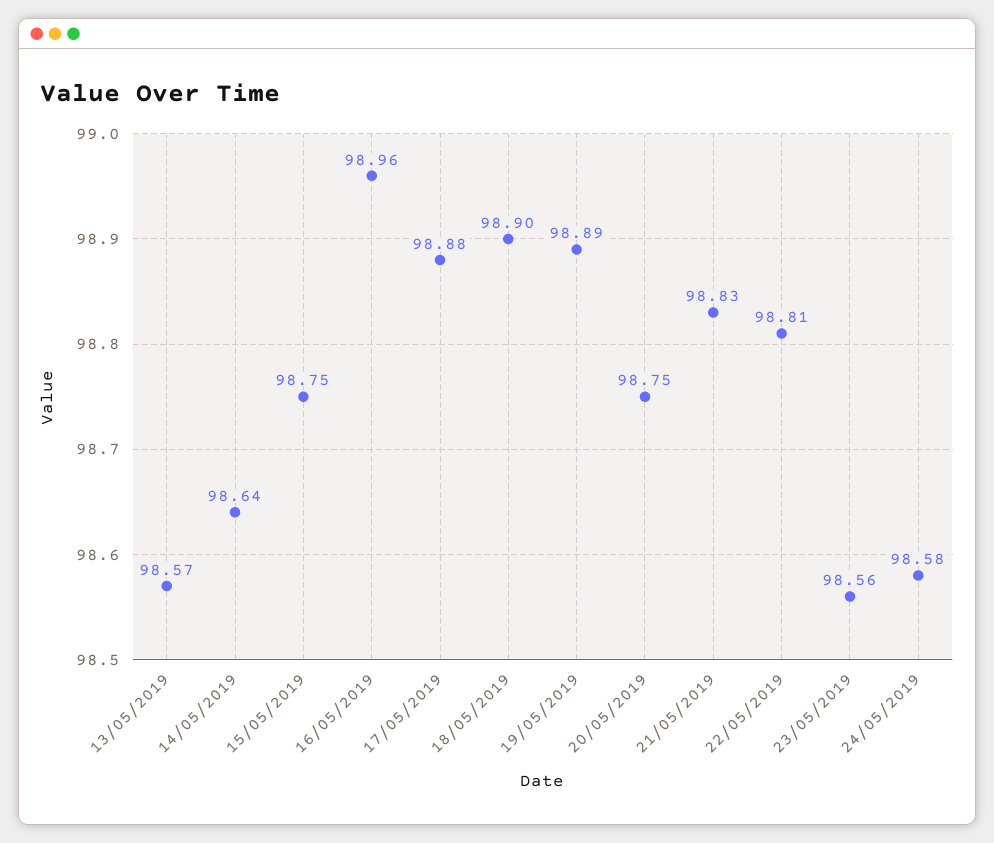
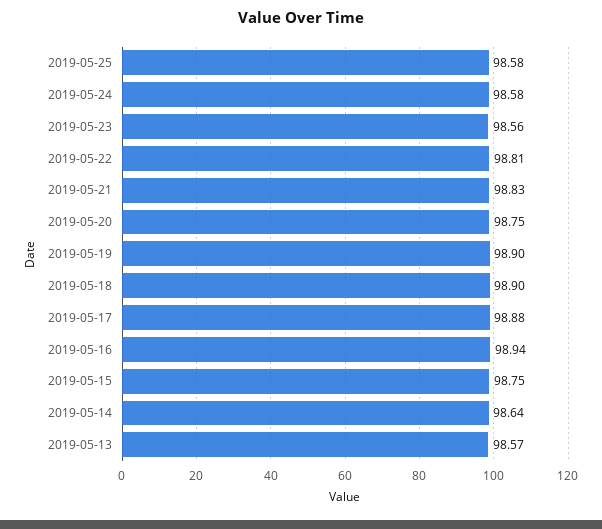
16/05/2019: 98.96 -> 98.94
19/05/2019: 98.89 -> 98.9
2019-05-25: none -> 98.58

